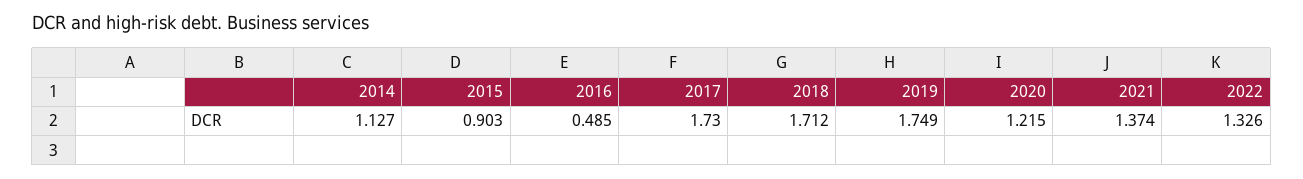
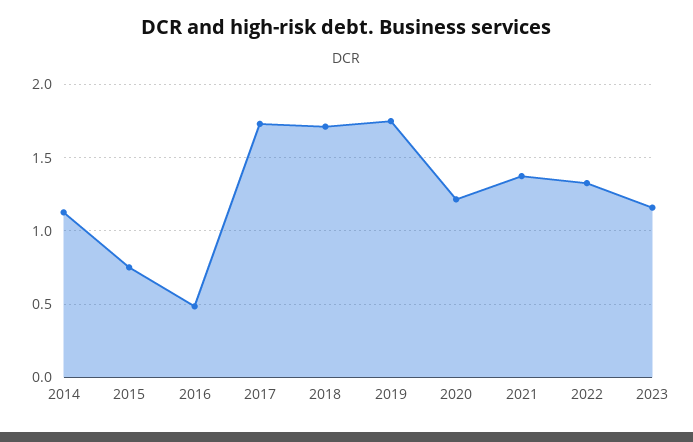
2015: 0.903 -> 0.75
2023: none -> 1.15

